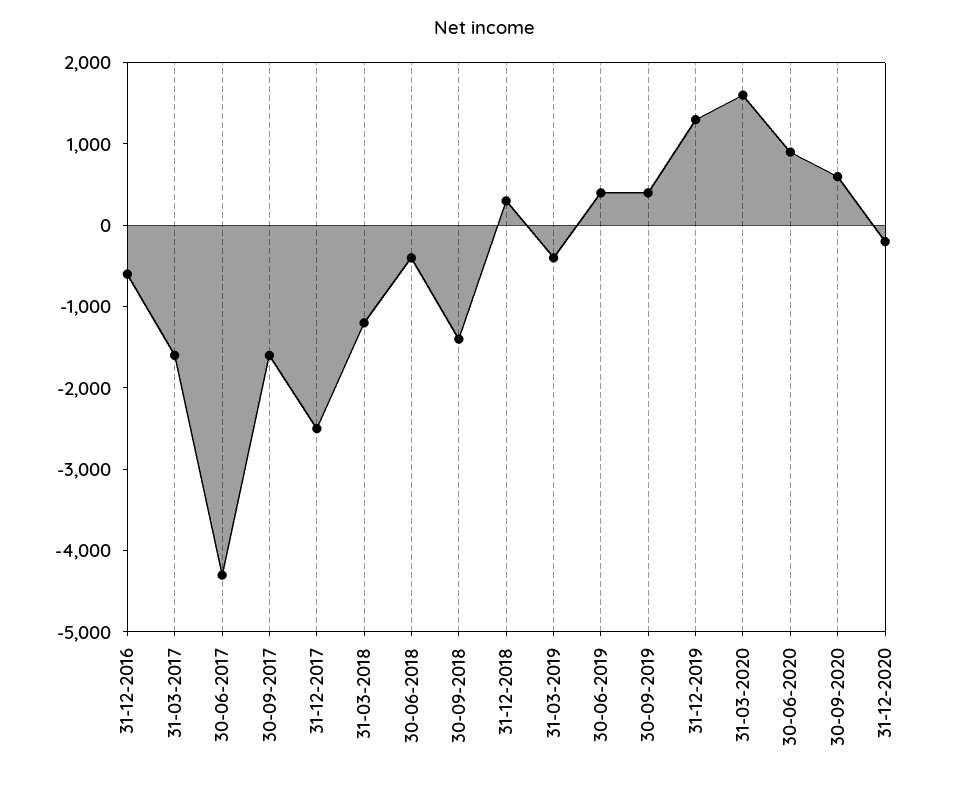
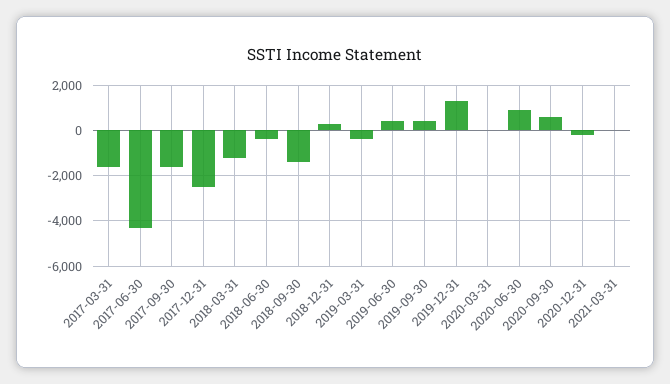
31-12-2016: -600 -> none
31-03-2020: 1600 -> 0
2021-03-31: none -> 0

